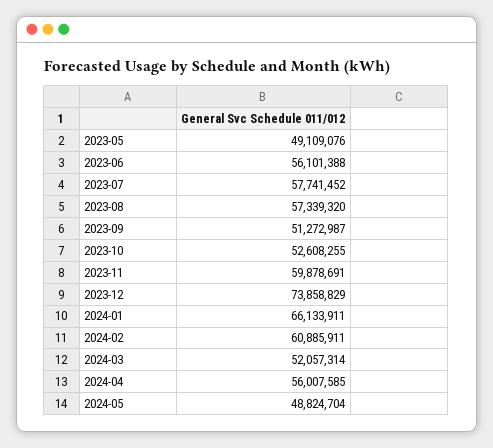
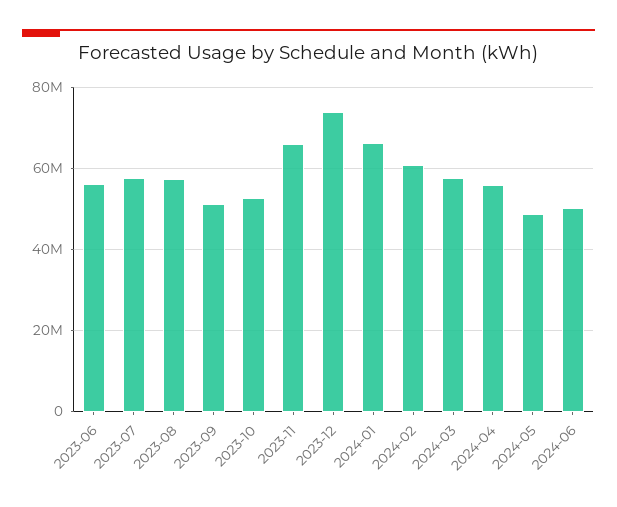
2023-05: 49109076 -> none
2023-11: 59878691 -> 66000000
2024-03: 52057314 -> 58000000
2024-06: none -> 50000000

